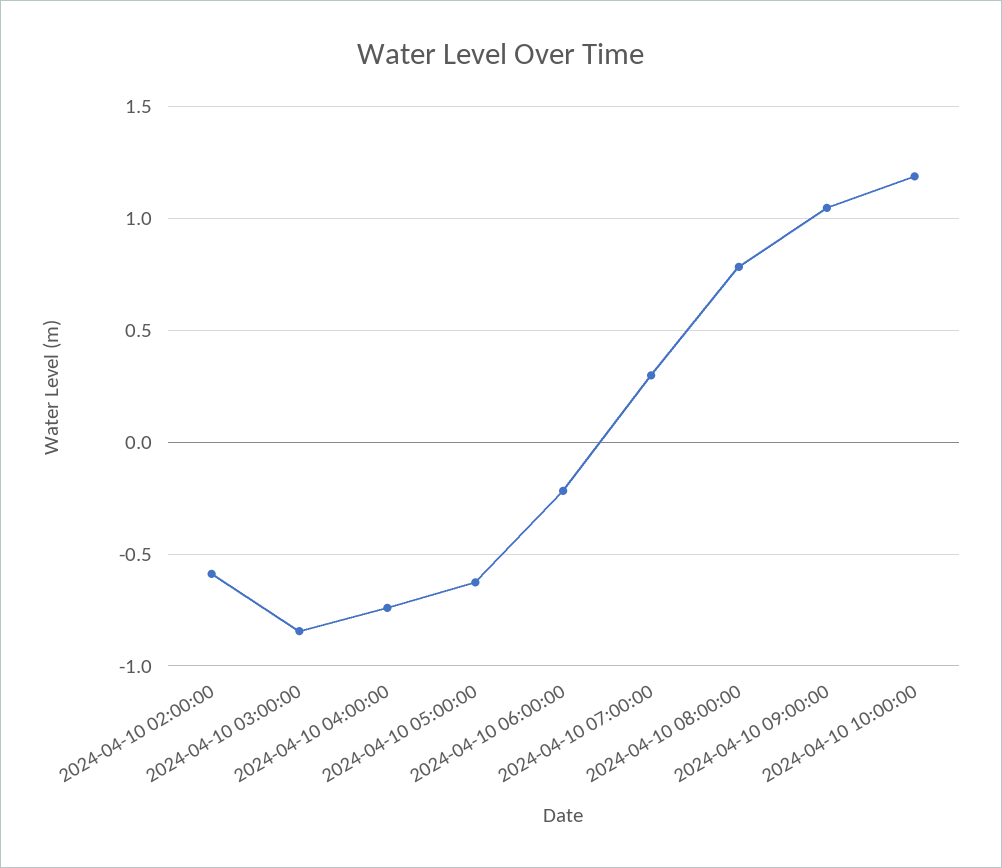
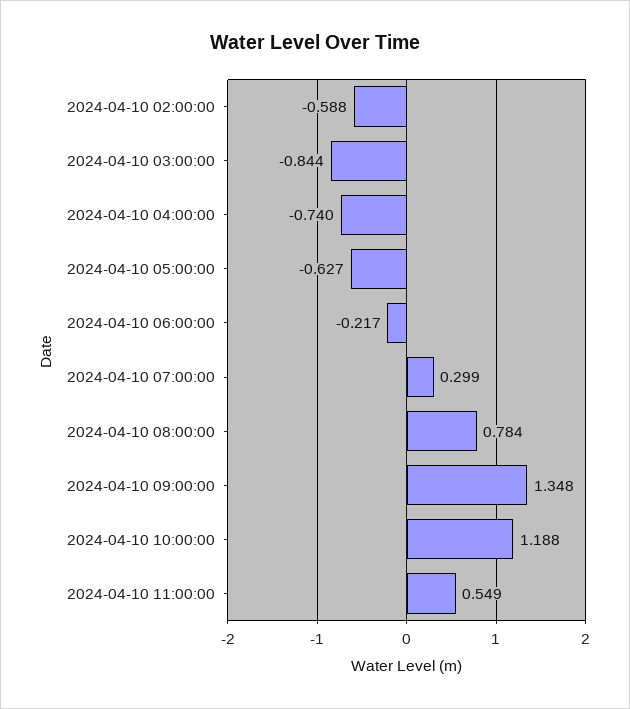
2024-04-10 09:00:00: 1.05 -> 1.348
2024-04-10 11:00:00: none -> 0.549

